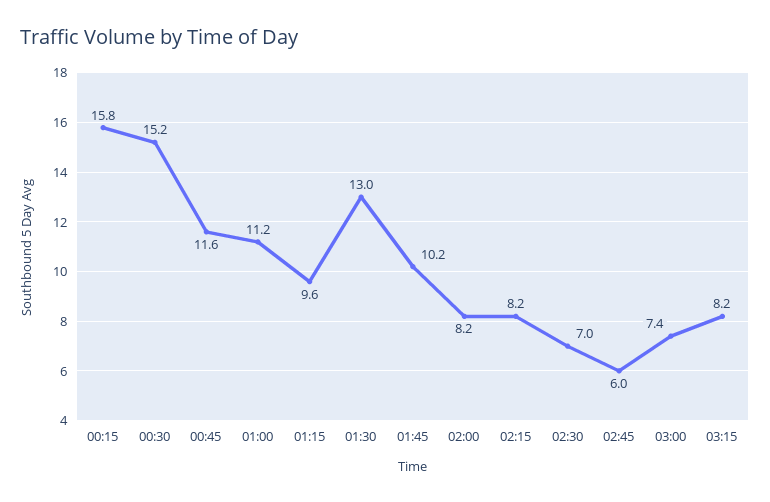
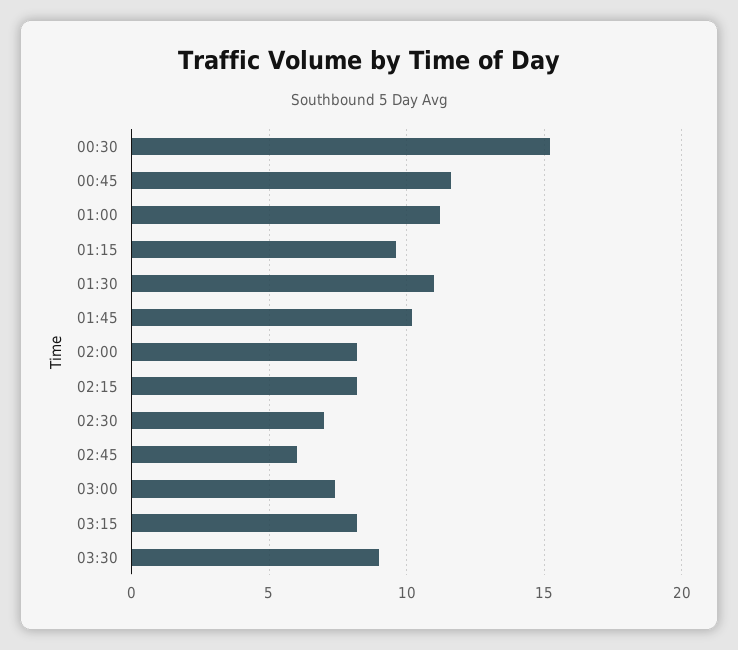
00:15: 15.8 -> none
01:30: 13 -> 11
03:30: none -> 9

